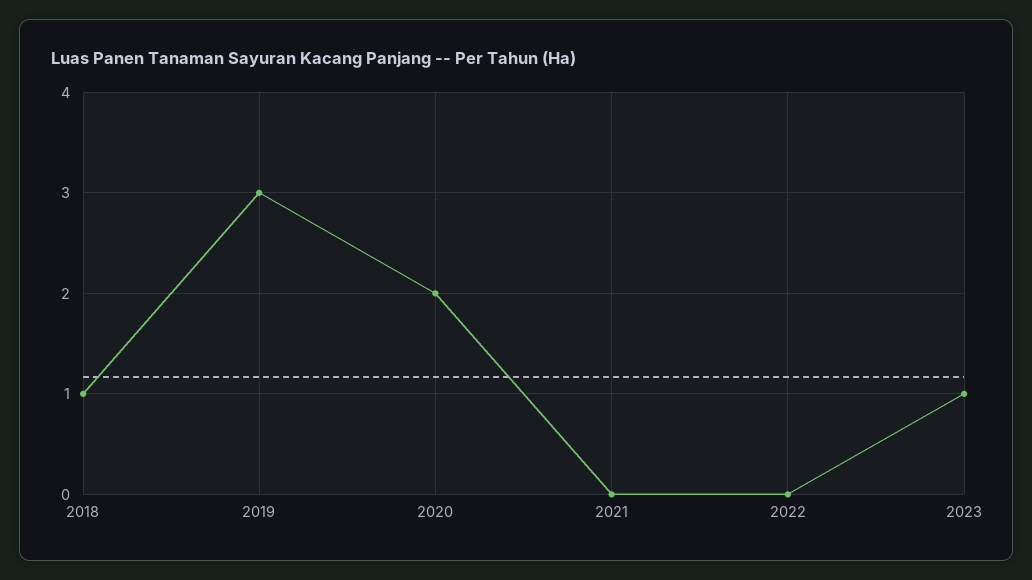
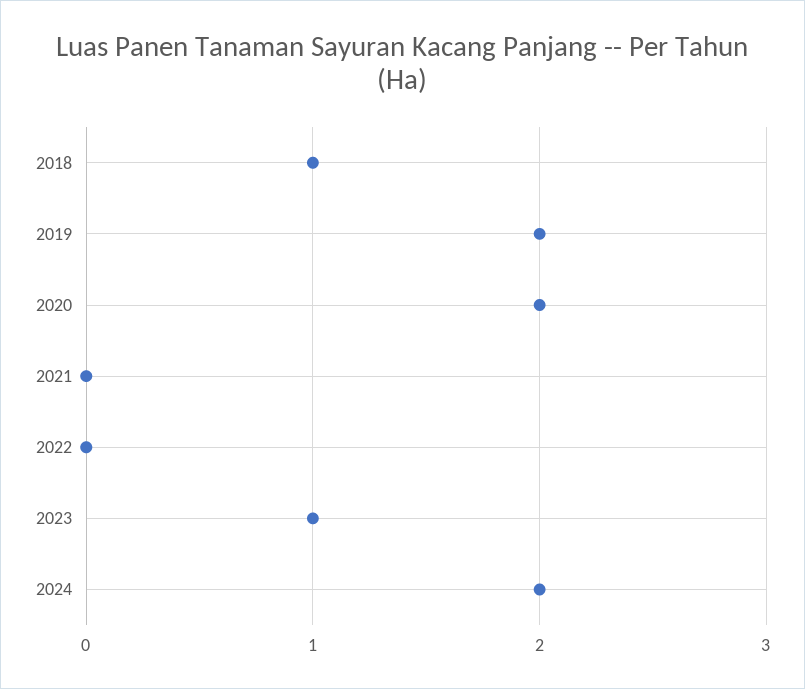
2019: 3 -> 2
2024: none -> 2

